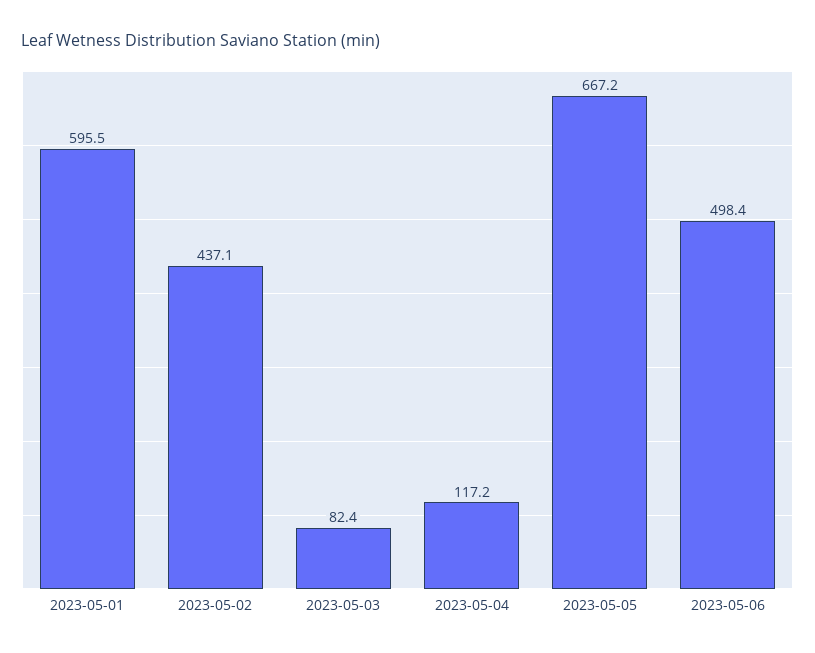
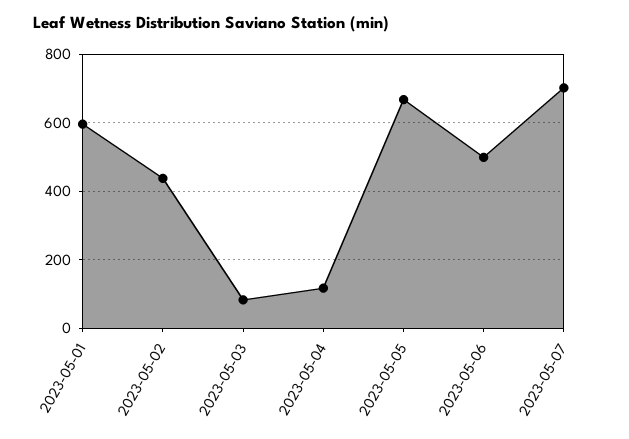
2023-05-07: none -> 700

